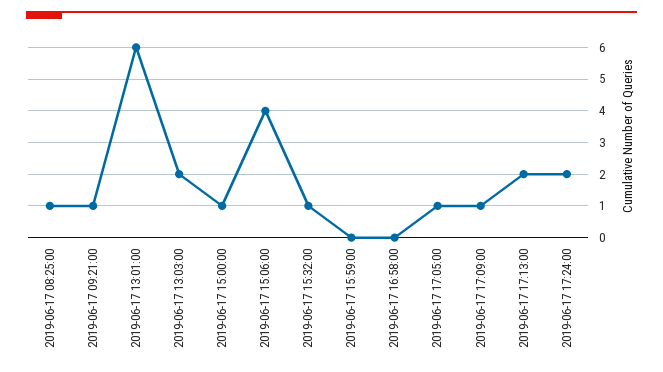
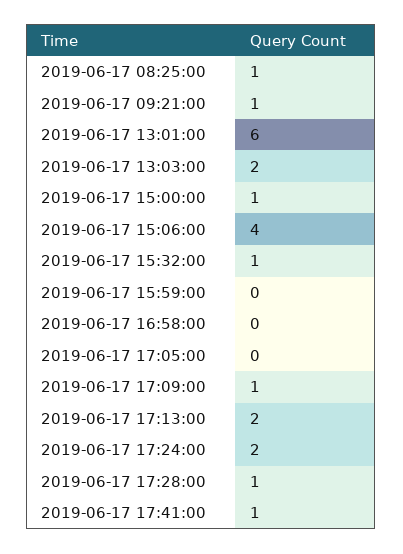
2019-06-17 17:05:00: 1 -> 0
2019-06-17 17:28:00: none -> 1
2019-06-17 17:41:00: none -> 1

